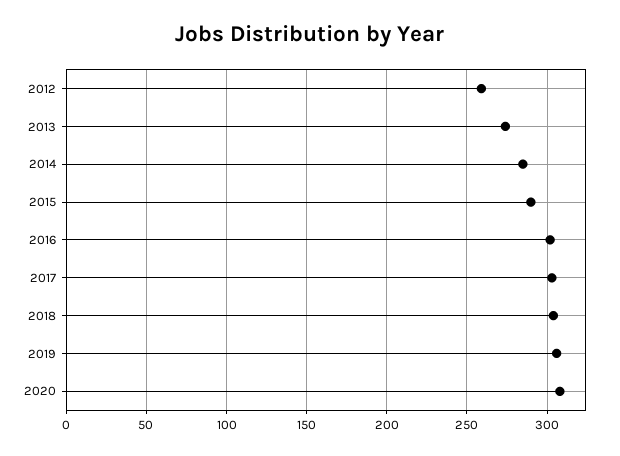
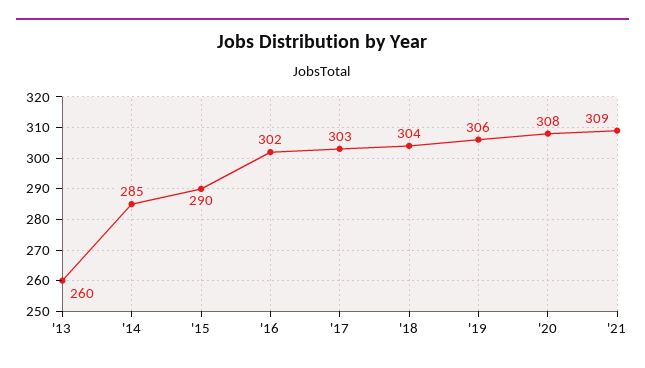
2012: 260 -> none
2013: 275 -> 260
'21: none -> 309

